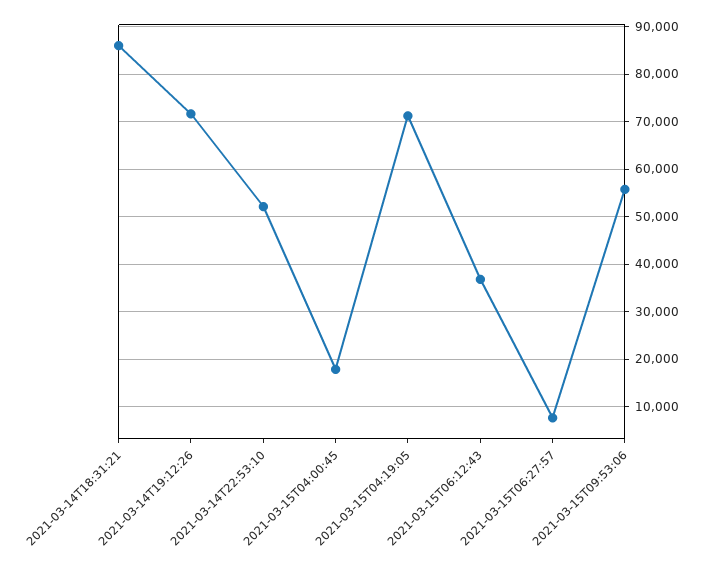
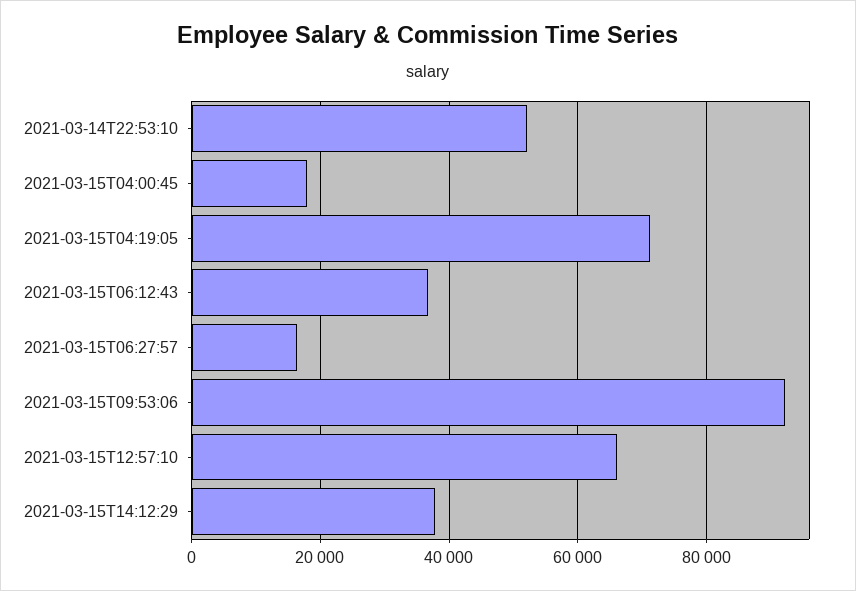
2021-03-14T18:31:21: 86000 -> none
2021-03-14T19:12:26: 72000 -> none
2021-03-15T06:27:57: 8000 -> 16000
2021-03-15T09:53:06: 56000 -> 92000
2021-03-15T12:57:10: none -> 66000
2021-03-15T14:12:29: none -> 38000

